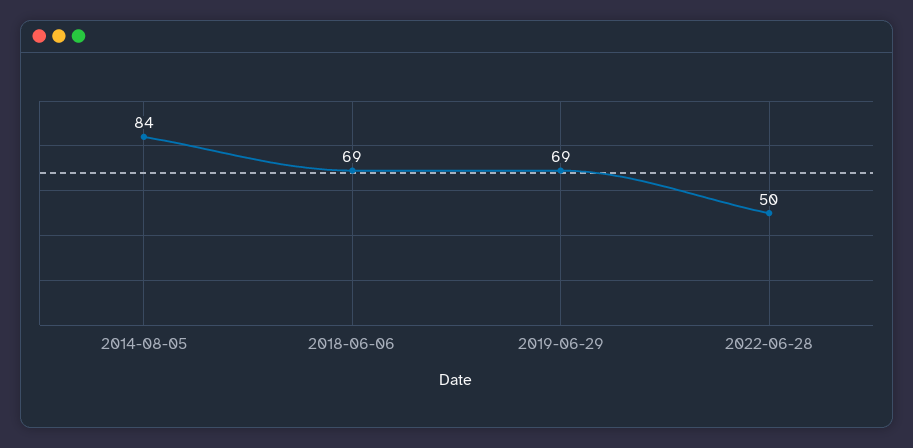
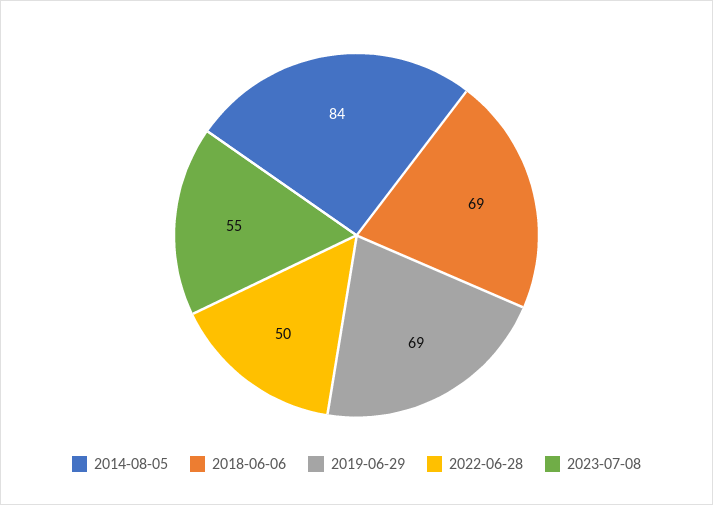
2023-07-08: none -> 55

